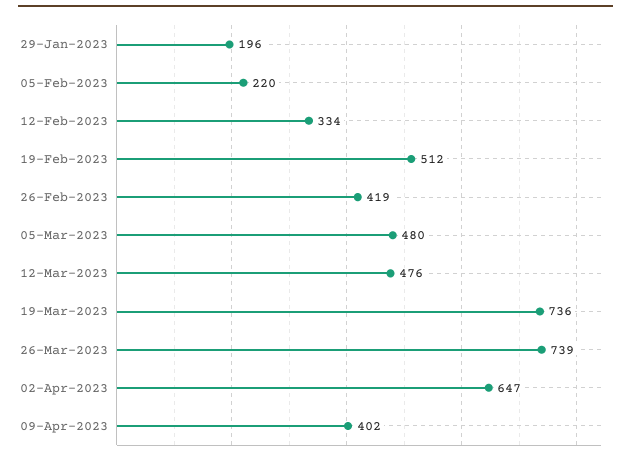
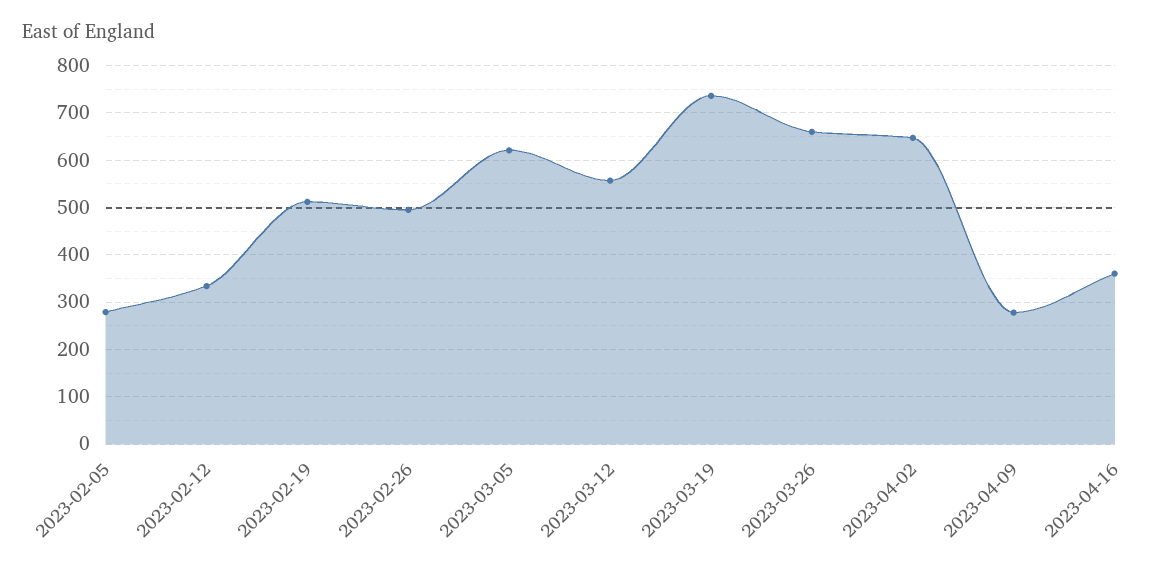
29-Jan-2023: 196 -> none
05-Feb-2023: 220 -> 280
26-Feb-2023: 419 -> 500
05-Mar-2023: 480 -> 620
12-Mar-2023: 476 -> 560
26-Mar-2023: 739 -> 660
09-Apr-2023: 402 -> 280
2023-04-16: none -> 360

